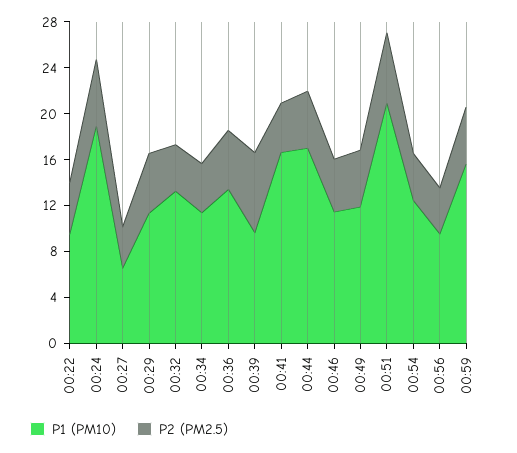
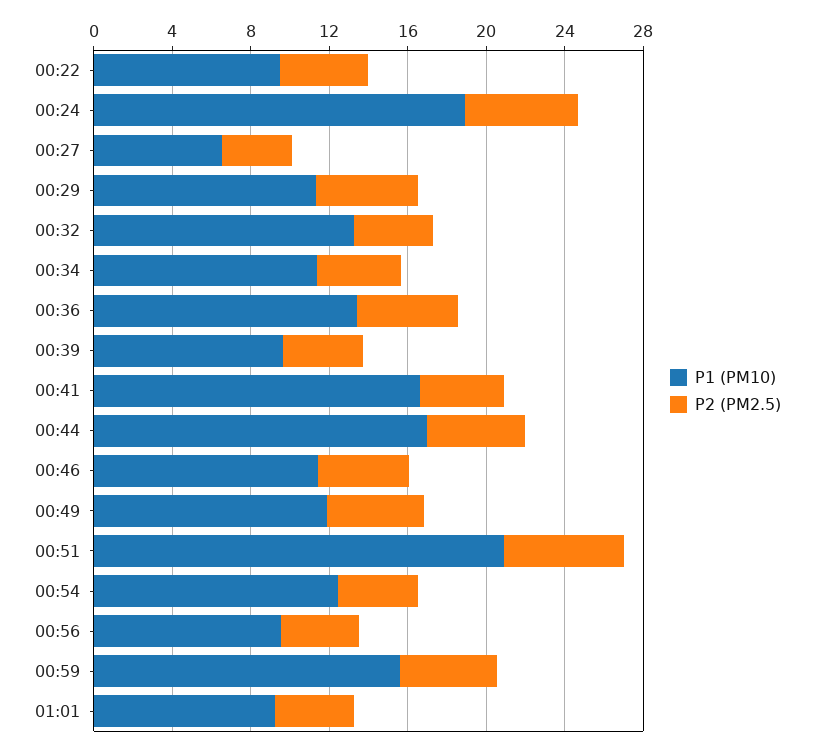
P2 (PM2.5), 00:39: 7 -> 4
P1 (PM10), 01:01: none -> 9
P2 (PM2.5), 01:01: none -> 4

